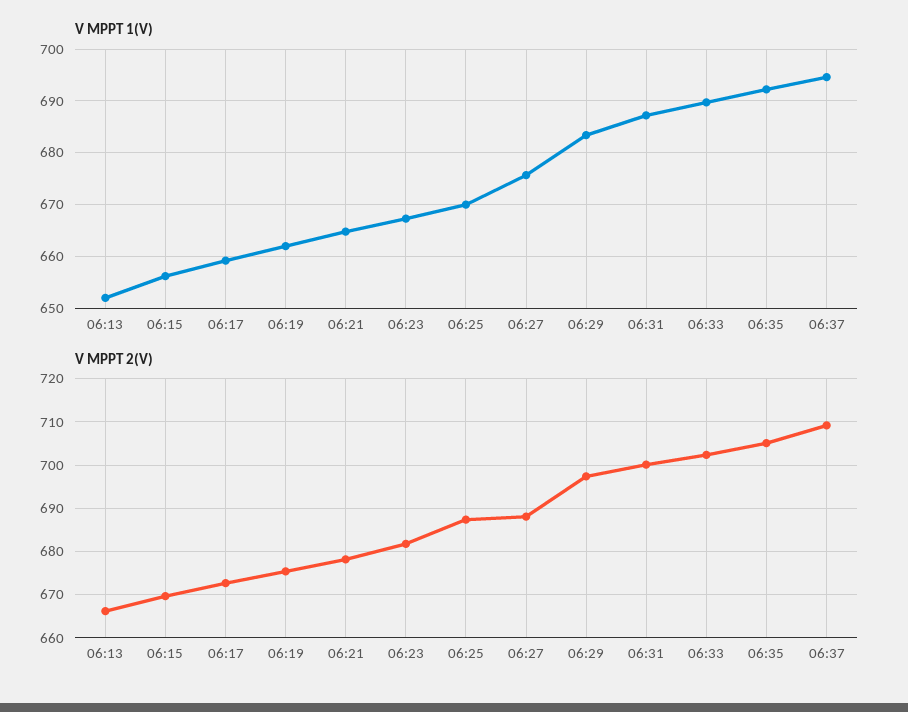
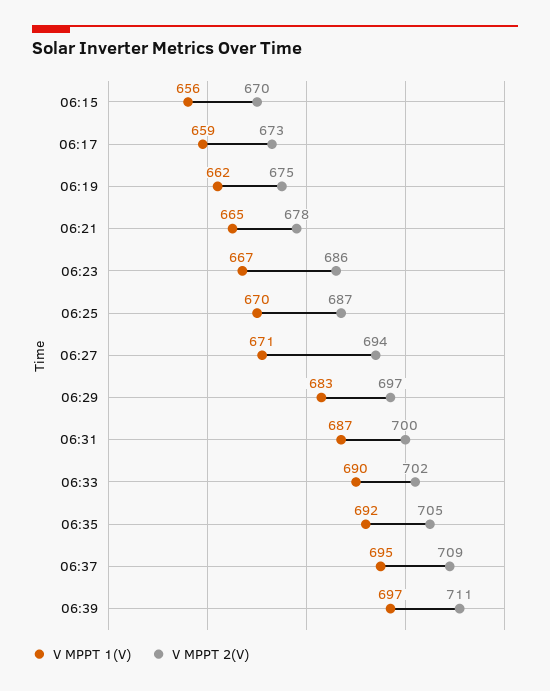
V MPPT 1(V), 06:13: 652 -> none
V MPPT 1(V), 06:27: 676 -> 671
V MPPT 2(V), 06:13: 666 -> none
V MPPT 2(V), 06:23: 682 -> 686
V MPPT 2(V), 06:27: 688 -> 694
V MPPT 1(V), 06:39: none -> 697
V MPPT 2(V), 06:39: none -> 711

